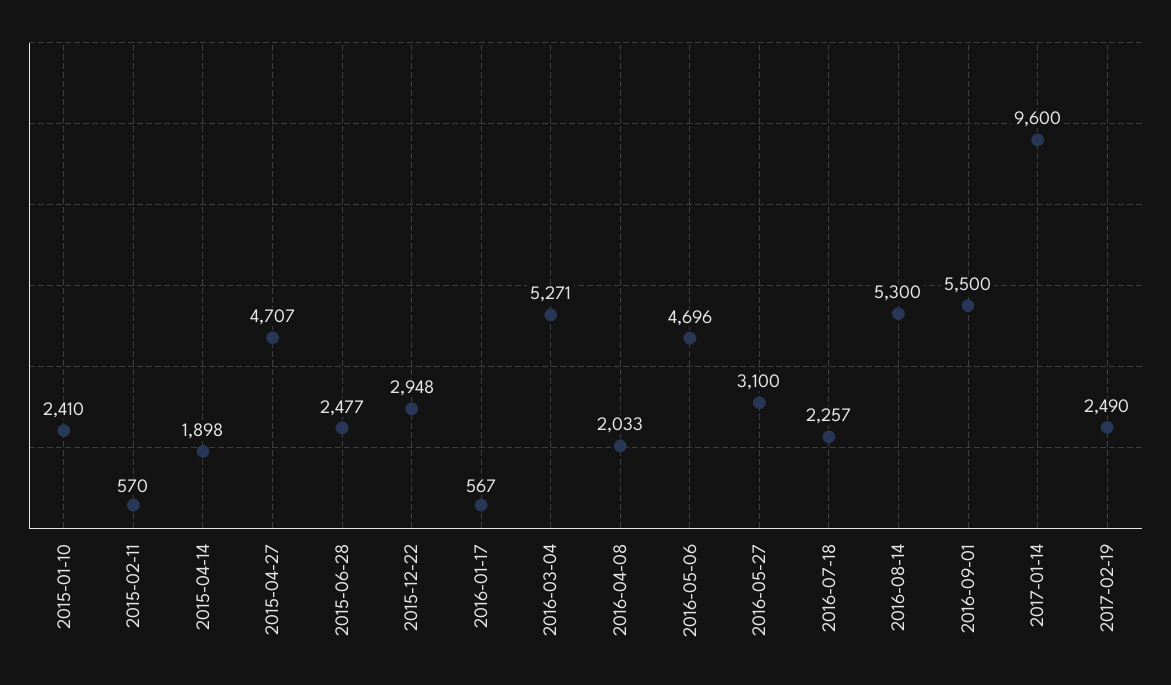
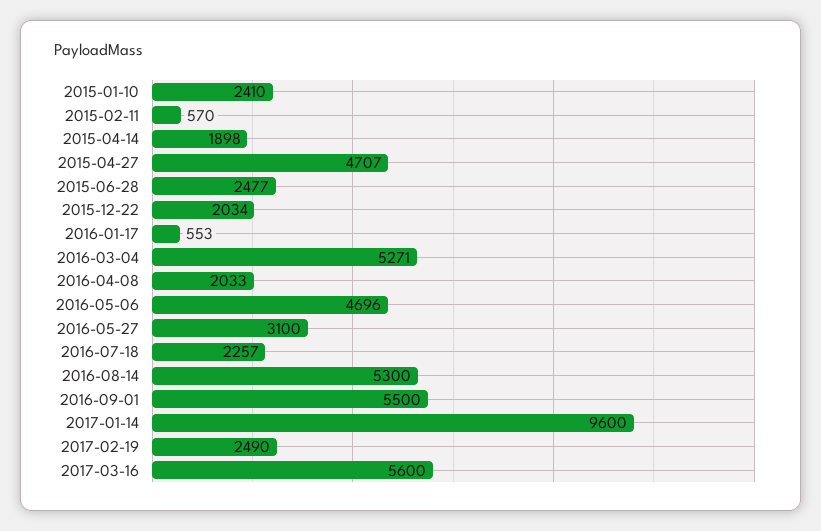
2015-12-22: 2948 -> 2034
2016-01-17: 567 -> 553
2017-03-16: none -> 5600

